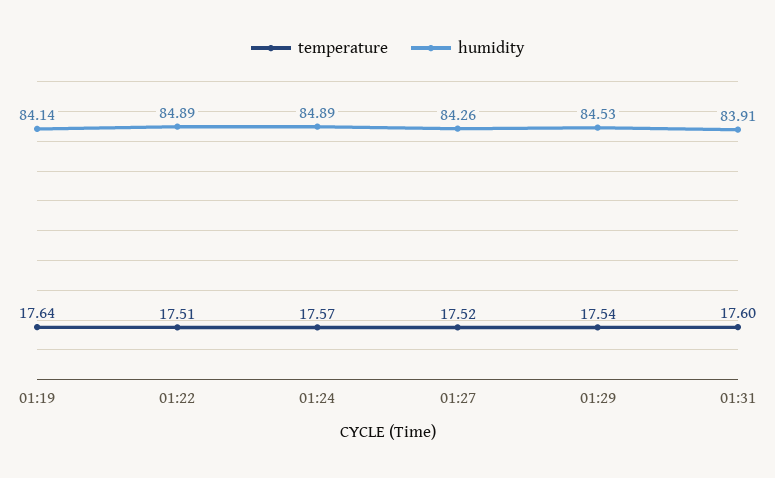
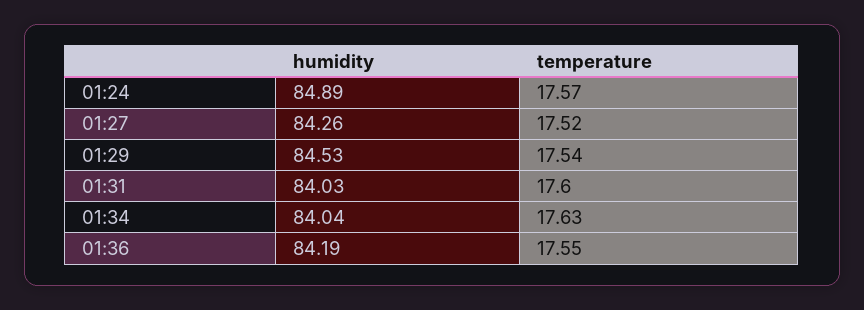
temperature, 01:19: 17.64 -> none
humidity, 01:19: 84.14 -> none
temperature, 01:22: 17.51 -> none
humidity, 01:22: 84.89 -> none
humidity, 01:31: 83.91 -> 84.03
humidity, 01:34: none -> 84.04
temperature, 01:34: none -> 17.63
humidity, 01:36: none -> 84.19
temperature, 01:36: none -> 17.55

